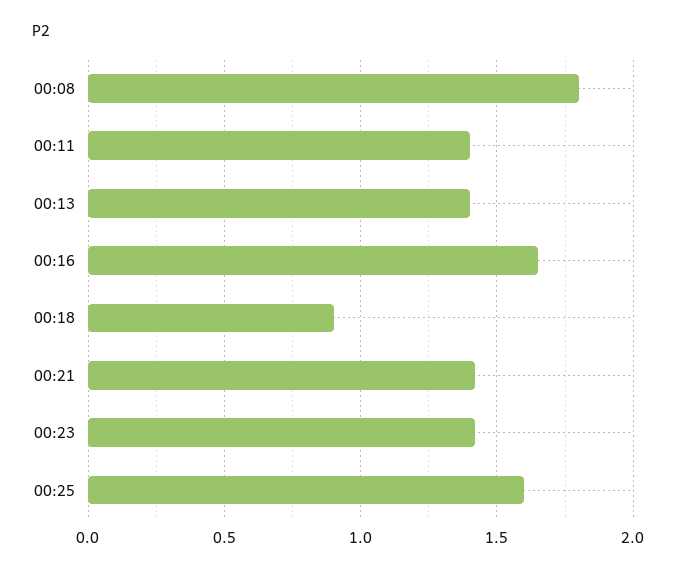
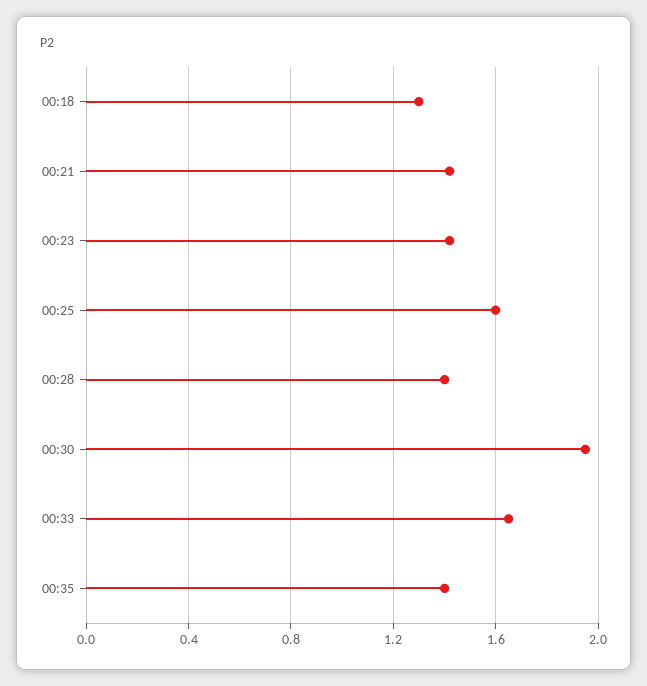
00:08: 1.8 -> none
00:11: 1.4 -> none
00:13: 1.4 -> none
00:16: 1.65 -> none
00:18: 0.9 -> 1.3
00:28: none -> 1.4
00:30: none -> 1.95
00:33: none -> 1.65
00:35: none -> 1.4

